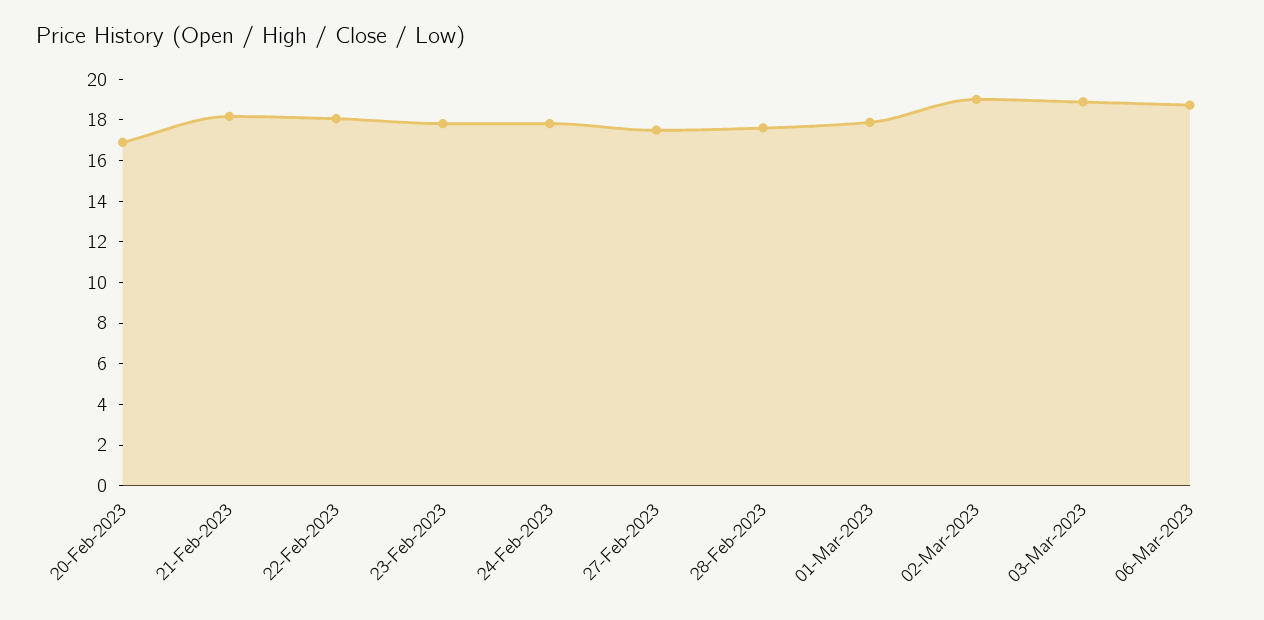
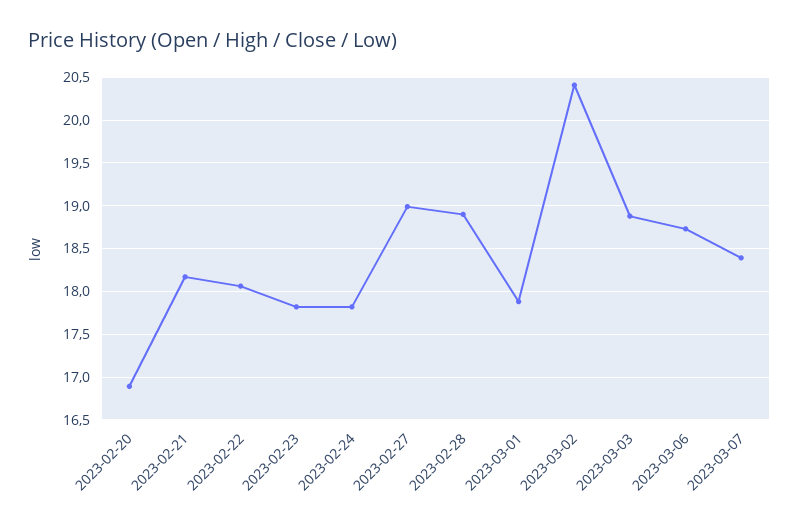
27-Feb-2023: 17.5 -> 19
28-Feb-2023: 17.5 -> 18.9
02-Mar-2023: 19 -> 20.4
2023-03-07: none -> 18.4

